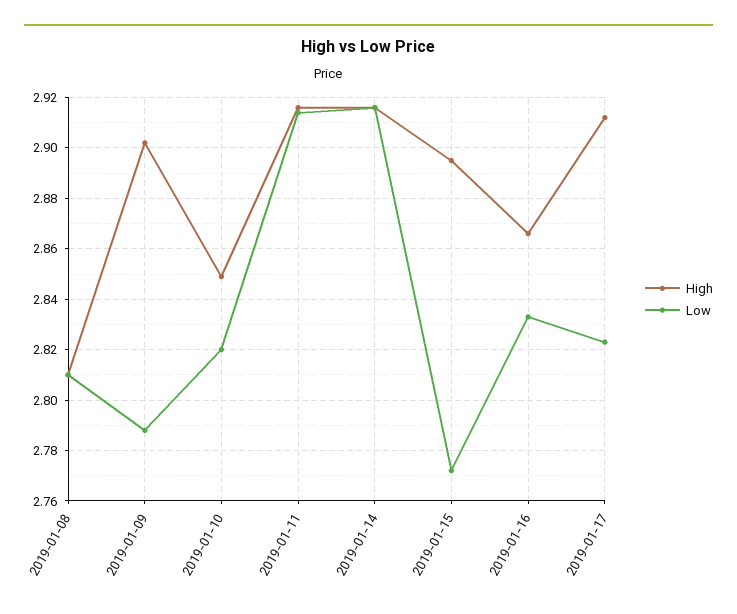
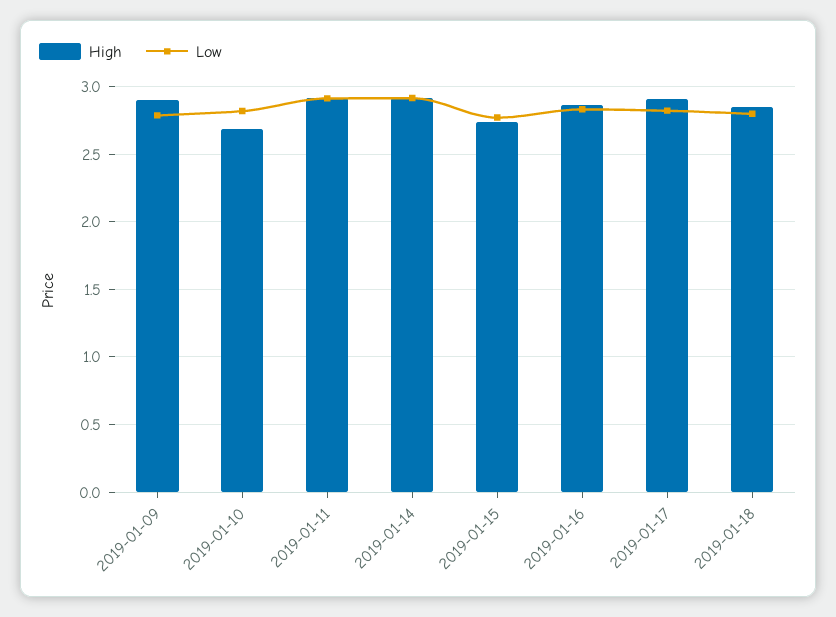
High, 2019-01-08: 2.81 -> none
Low, 2019-01-08: 2.81 -> none
High, 2019-01-10: 2.85 -> 2.7
High, 2019-01-15: 2.895 -> 2.75
High, 2019-01-18: none -> 2.85
Low, 2019-01-18: none -> 2.8

